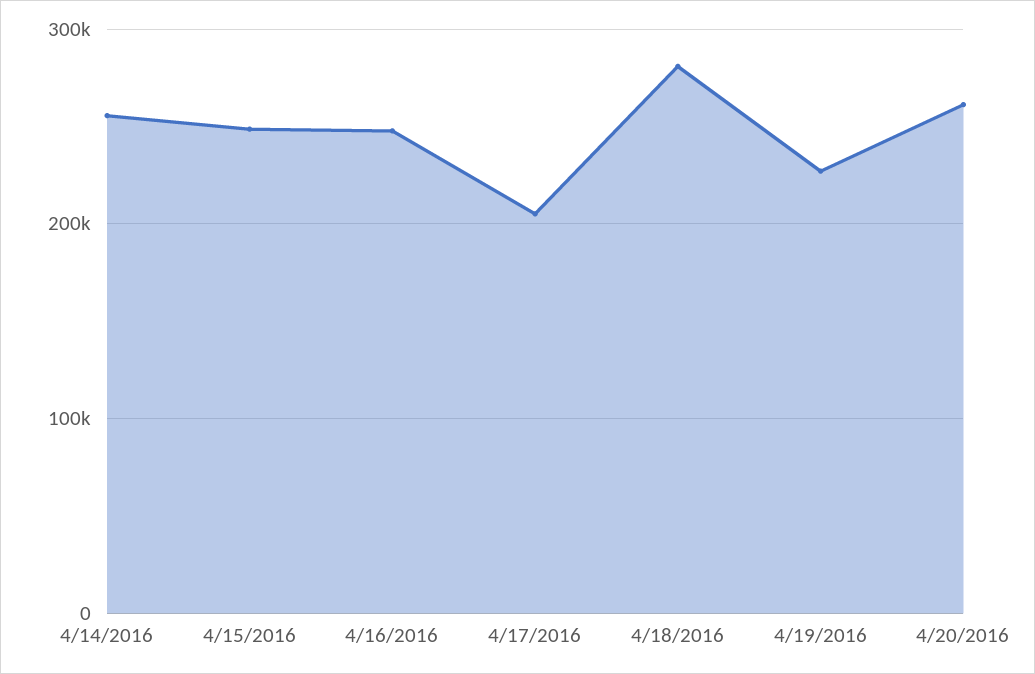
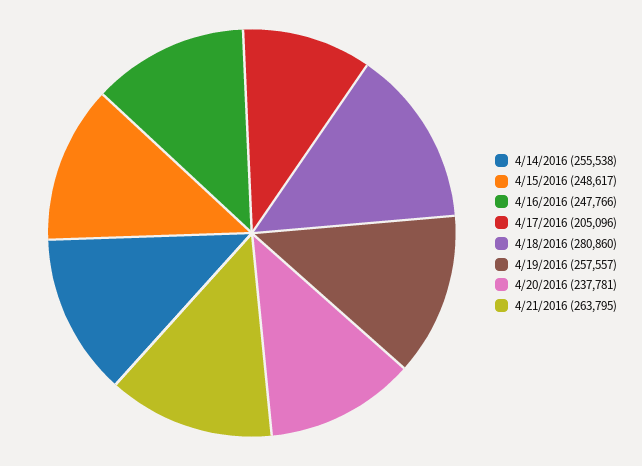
4/19/2016: 230000 -> 257557
4/20/2016: 260000 -> 237781
4/21/2016: none -> 263795

